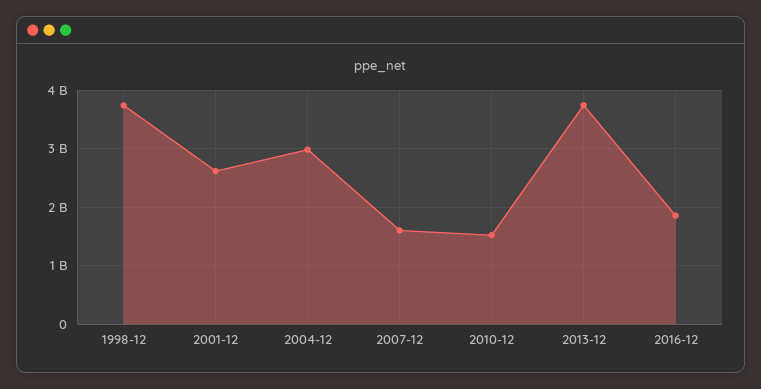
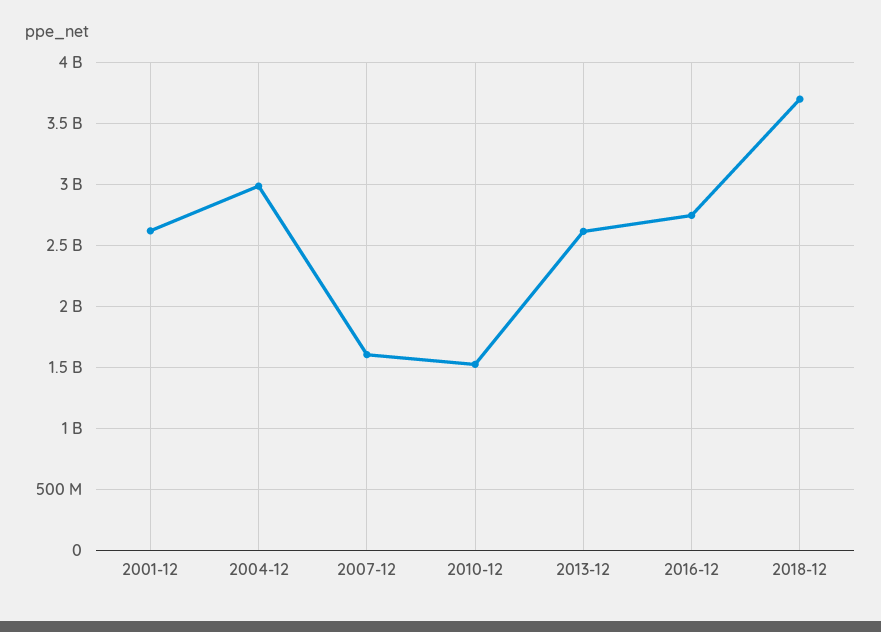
1998-12: 3800000000 -> none
2013-12: 3800000000 -> 2600000000
2016-12: 1800000000 -> 2750000000
2018-12: none -> 3700000000

